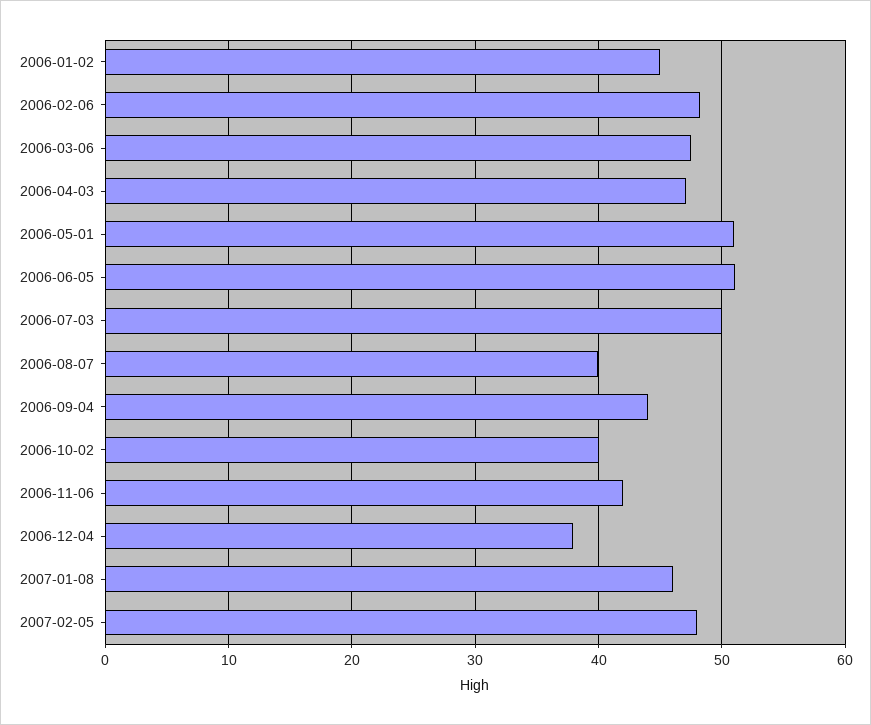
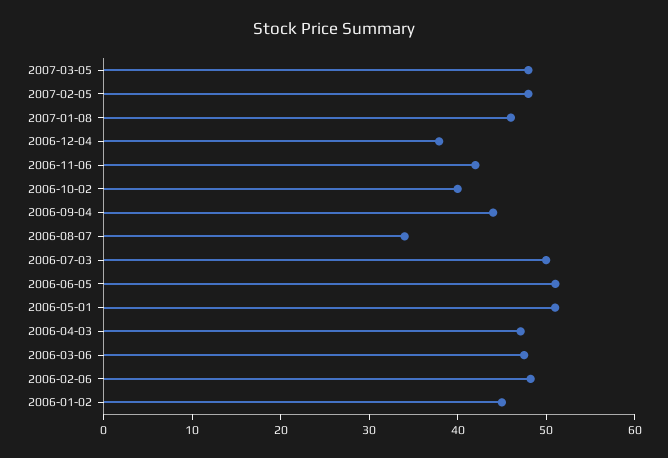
2006-08-07: 40 -> 34
2007-03-05: none -> 48

